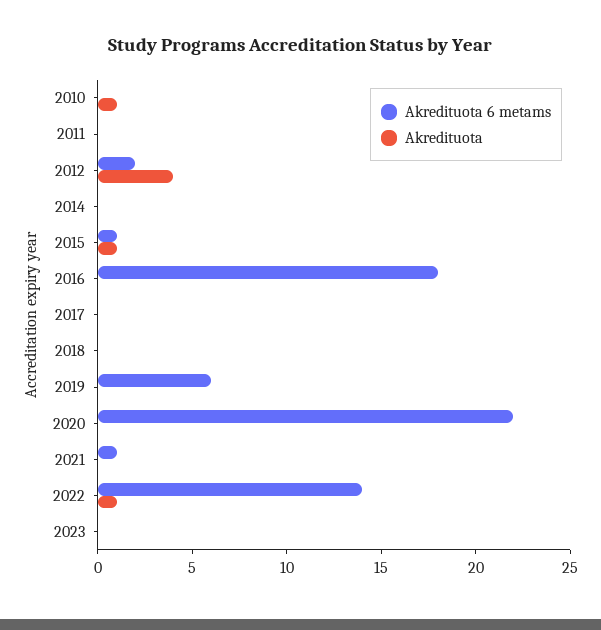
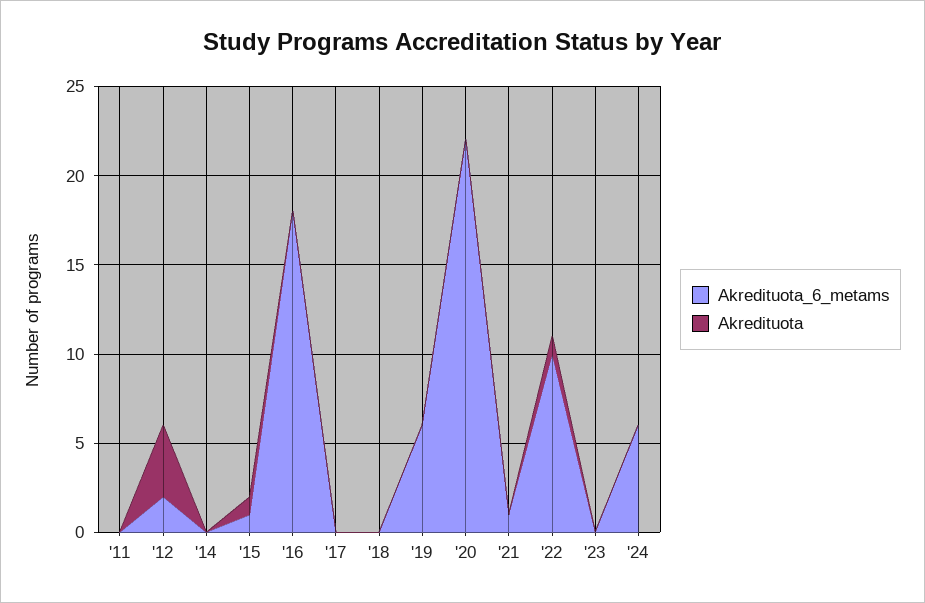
Akredituota 6 metams, 2010: 0 -> none
Akredituota, 2010: 1 -> none
Akredituota 6 metams, 2022: 14 -> 10
Akredituota 6 metams, '24: none -> 6
Akredituota, '24: none -> 0

